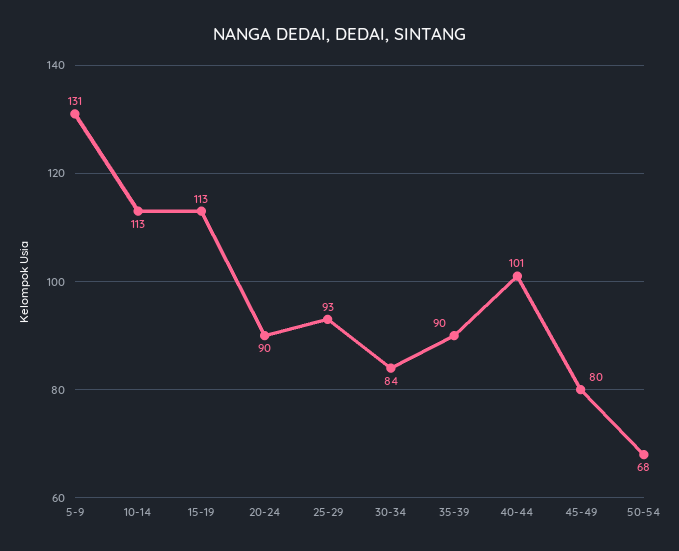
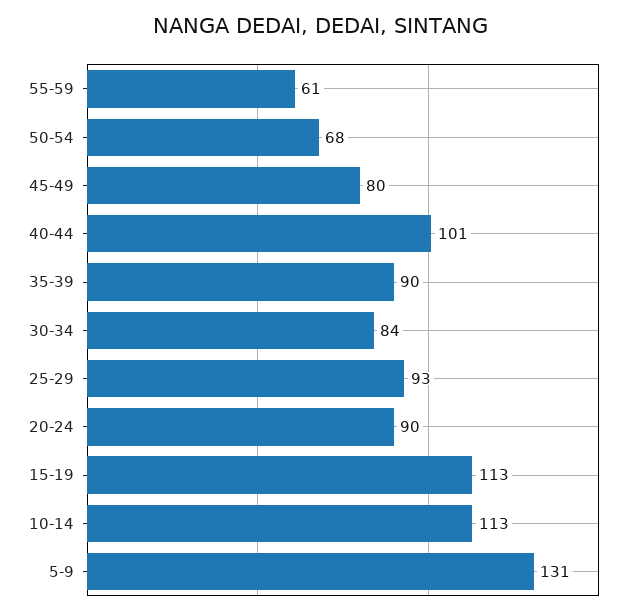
55-59: none -> 61

